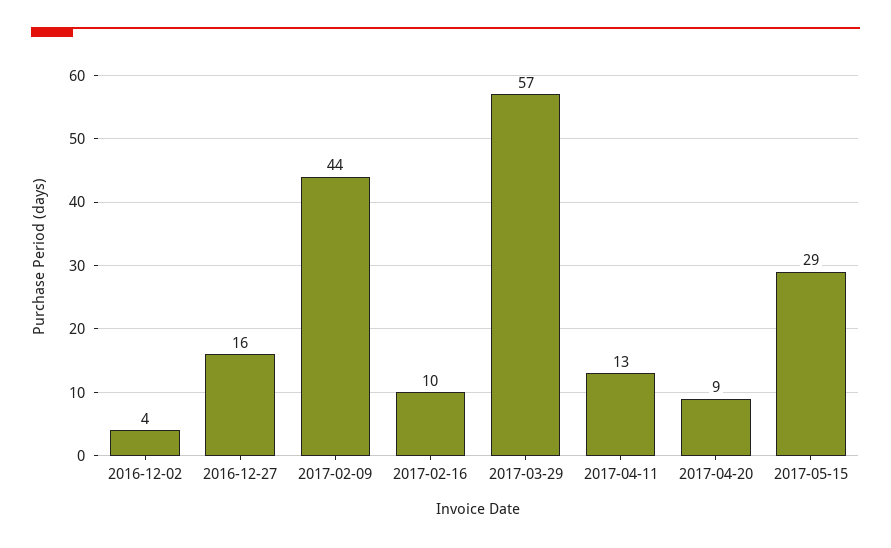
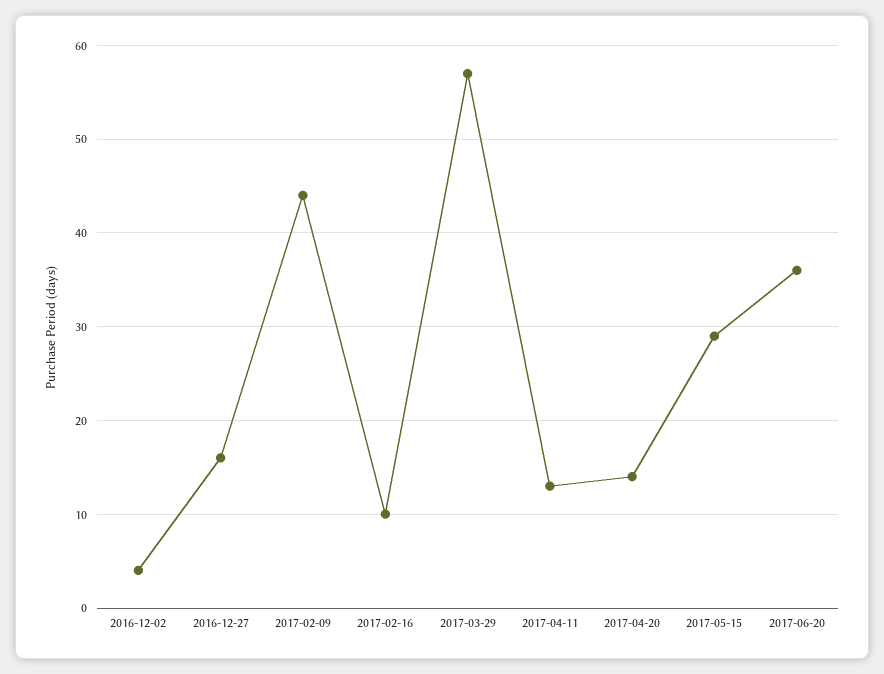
2017-04-20: 9 -> 14
2017-06-20: none -> 36

